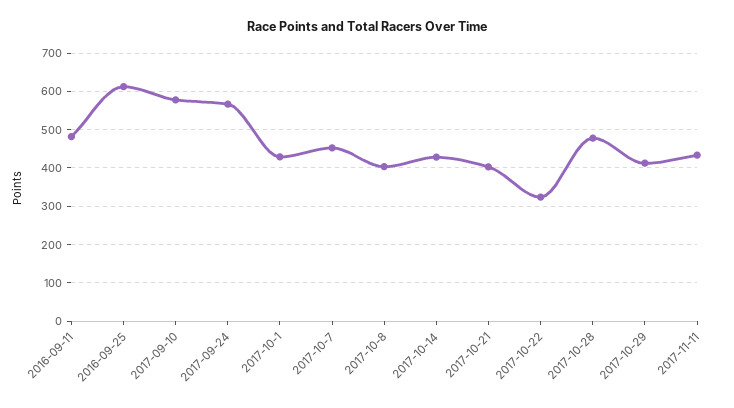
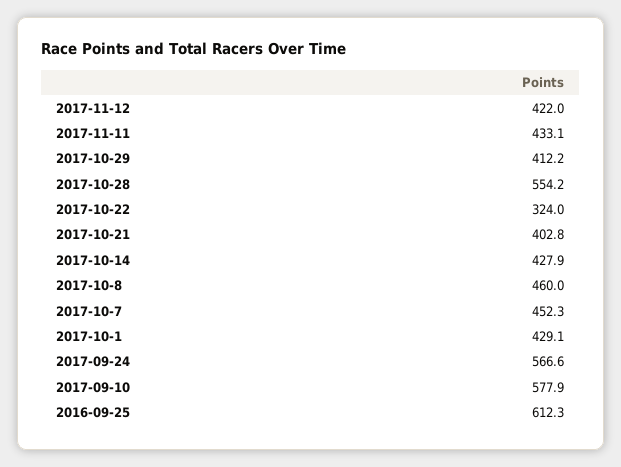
2016-09-11: 480 -> none
2017-10-8: 400 -> 460
2017-10-28: 480 -> 554.2
2017-11-12: none -> 422

